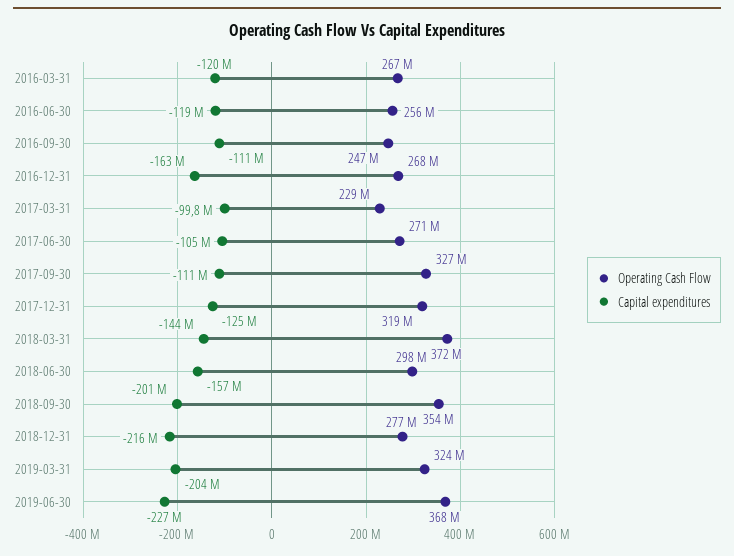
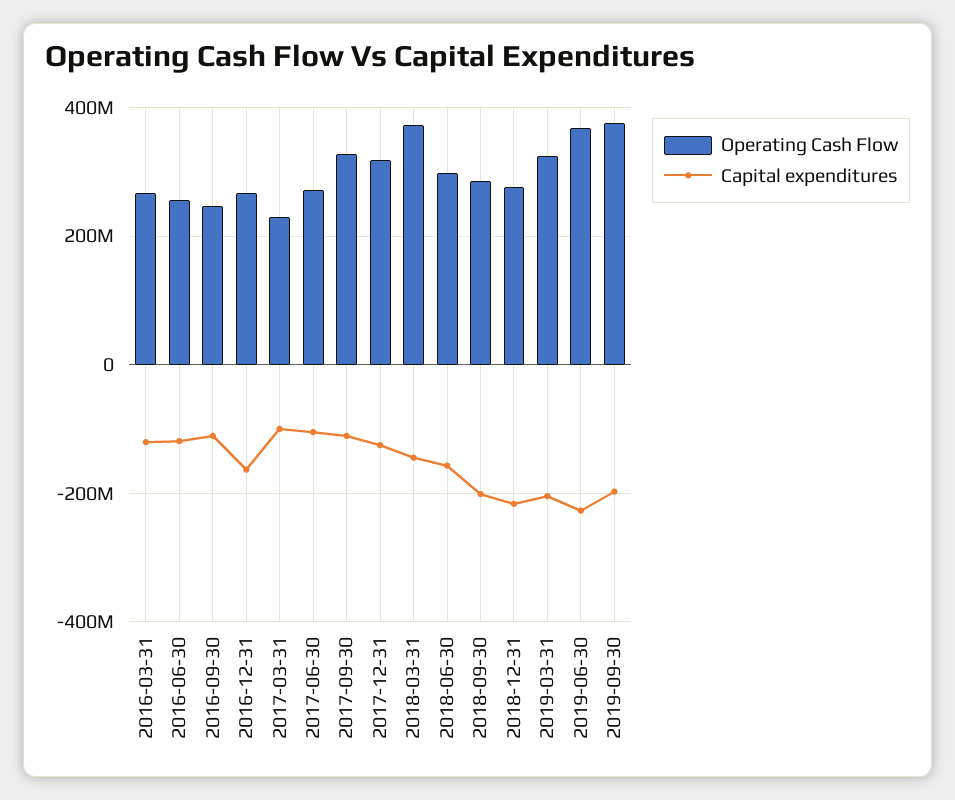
Operating Cash Flow, 2018-09-30: 354000000 -> 280000000
Operating Cash Flow, 2019-09-30: none -> 380000000
Capital expenditures, 2019-09-30: none -> -200000000

